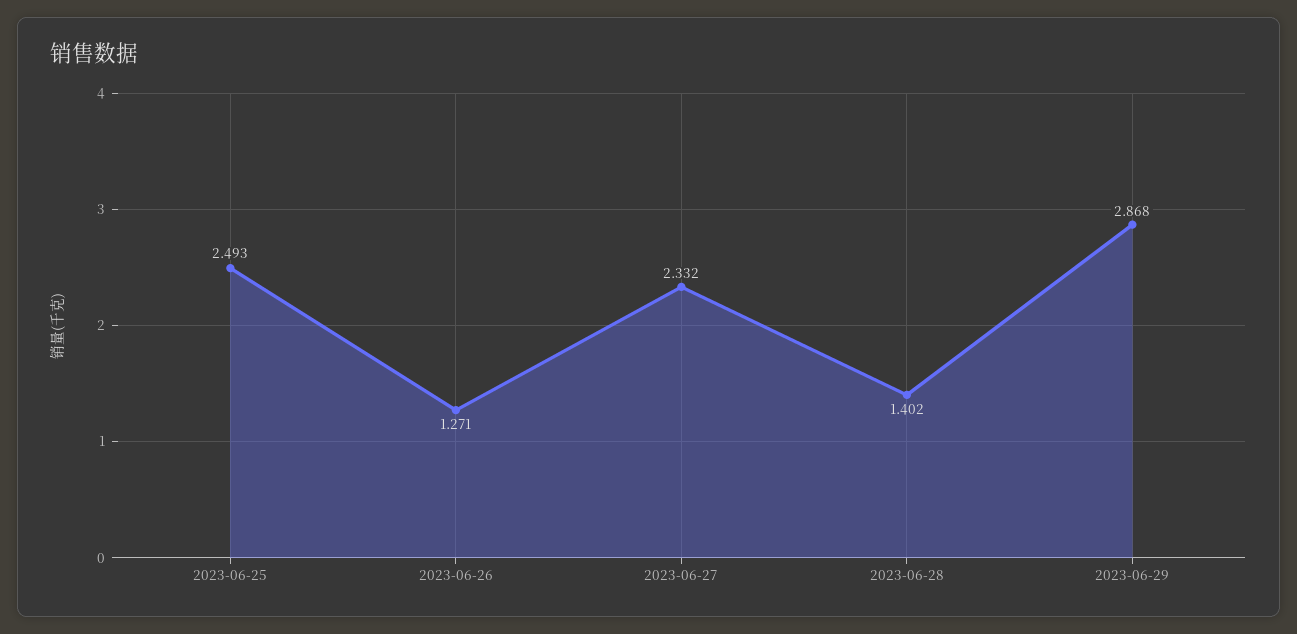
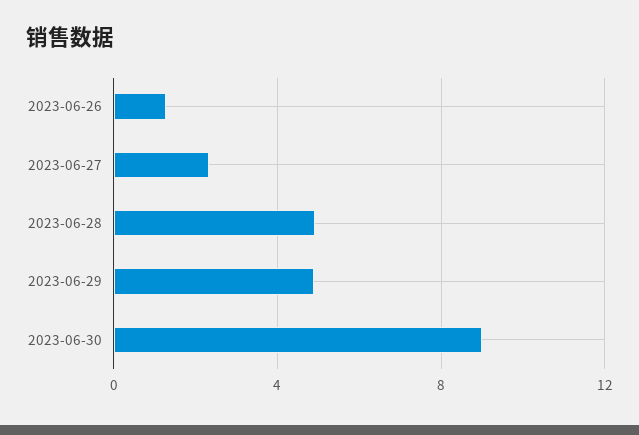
2023-06-25: 2.493 -> none
2023-06-28: 1.402 -> 5
2023-06-29: 2.868 -> 5
2023-06-30: none -> 9

